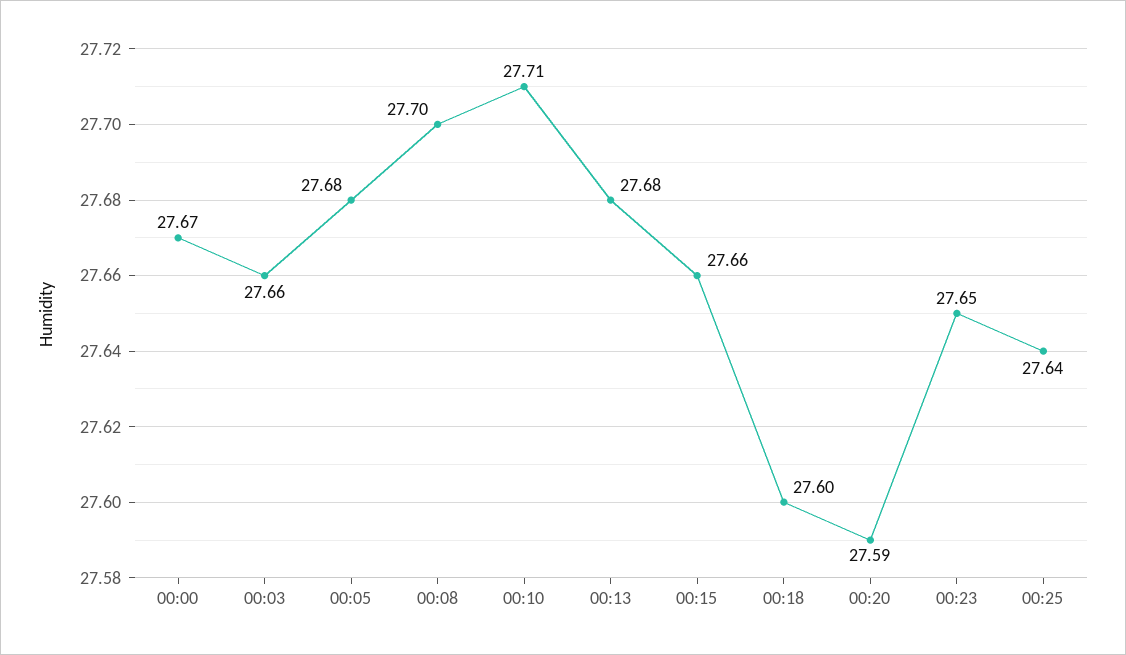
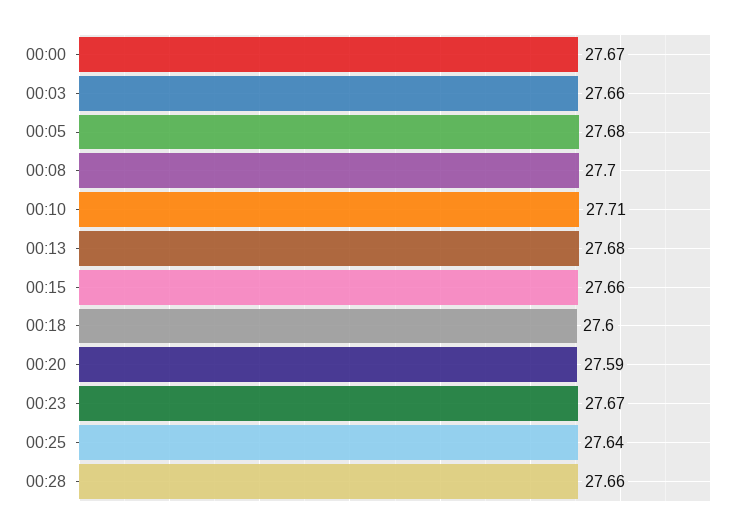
00:23: 27.65 -> 27.67
00:28: none -> 27.66

